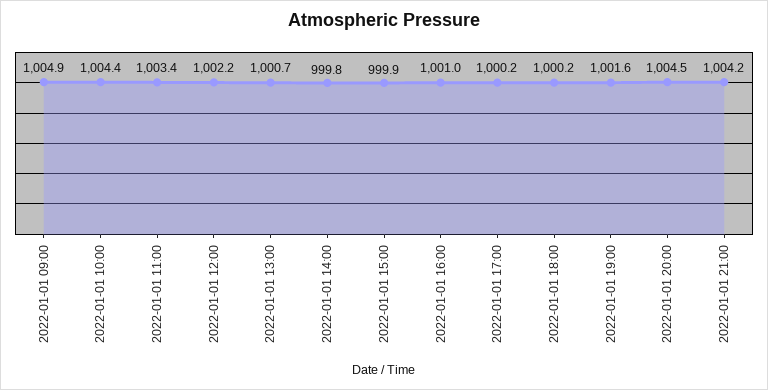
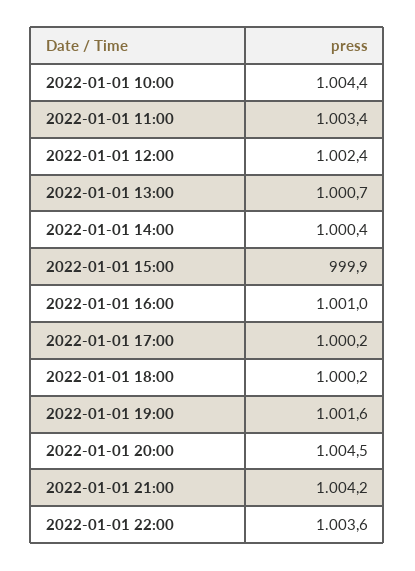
2022-01-01 09:00: 1004.9 -> none
2022-01-01 12:00: 1002.2 -> 1002.4
2022-01-01 14:00: 999.8 -> 1000.4
2022-01-01 22:00: none -> 1003.6

